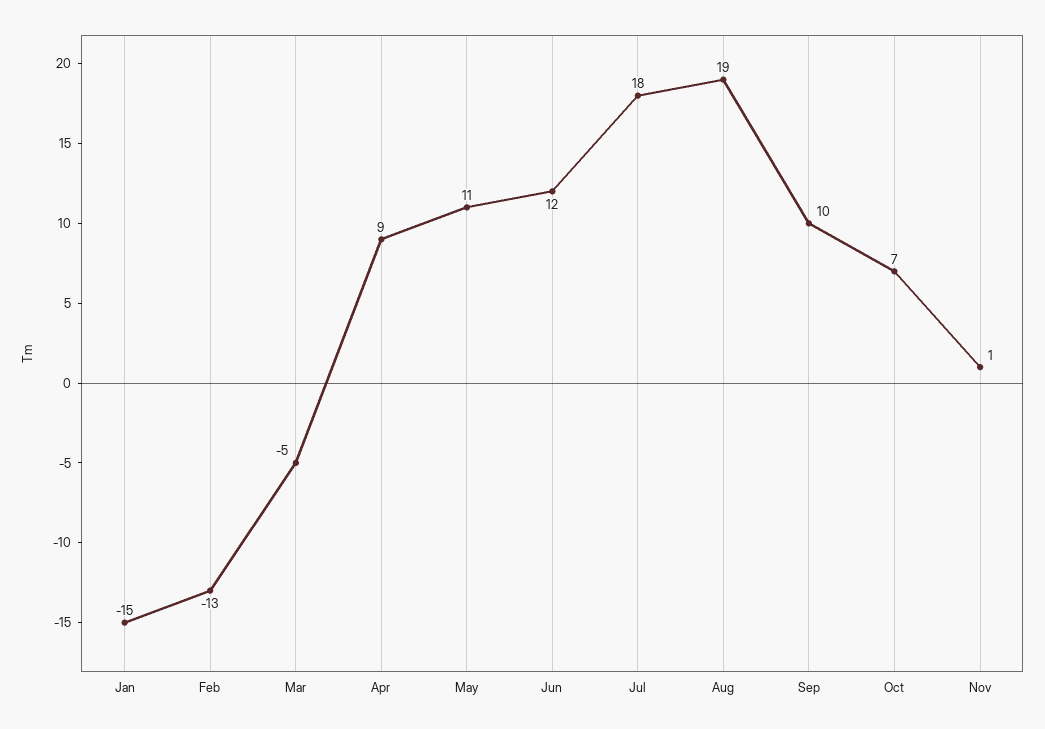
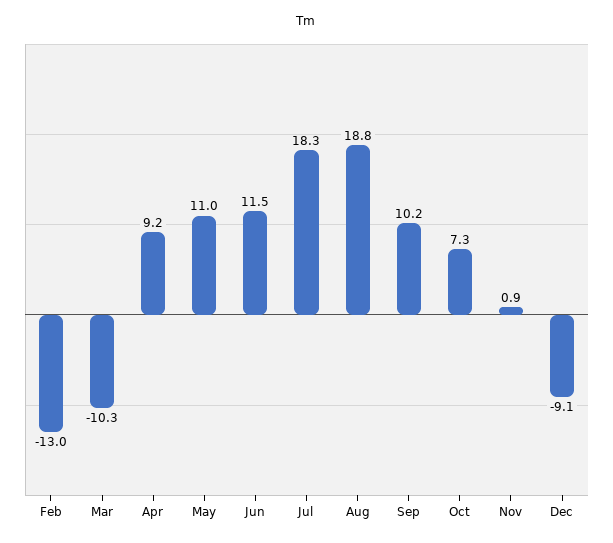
Jan: -15 -> none
Mar: -5 -> -10.3
Dec: none -> -9.1

